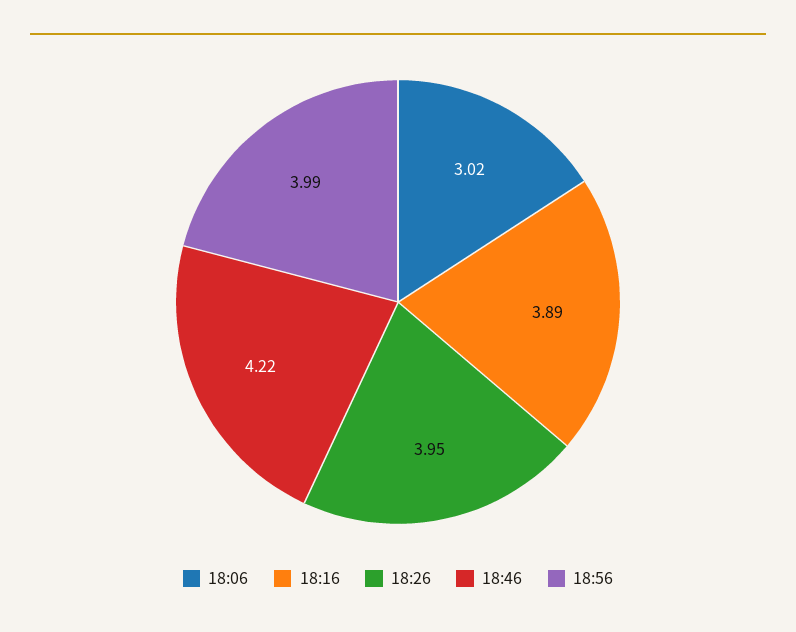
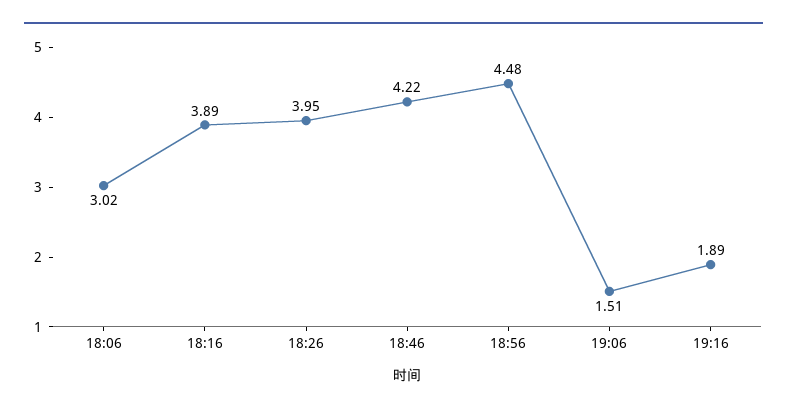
18:56: 3.99 -> 4.48
19:06: none -> 1.51
19:16: none -> 1.89

